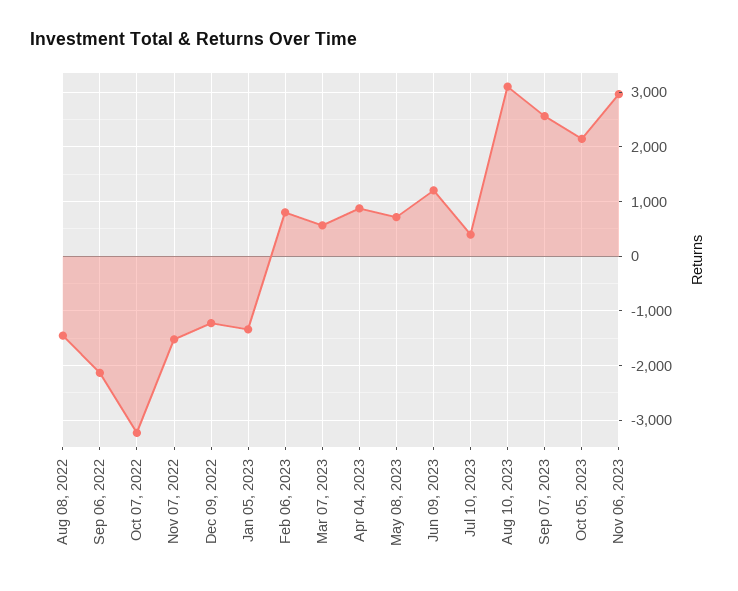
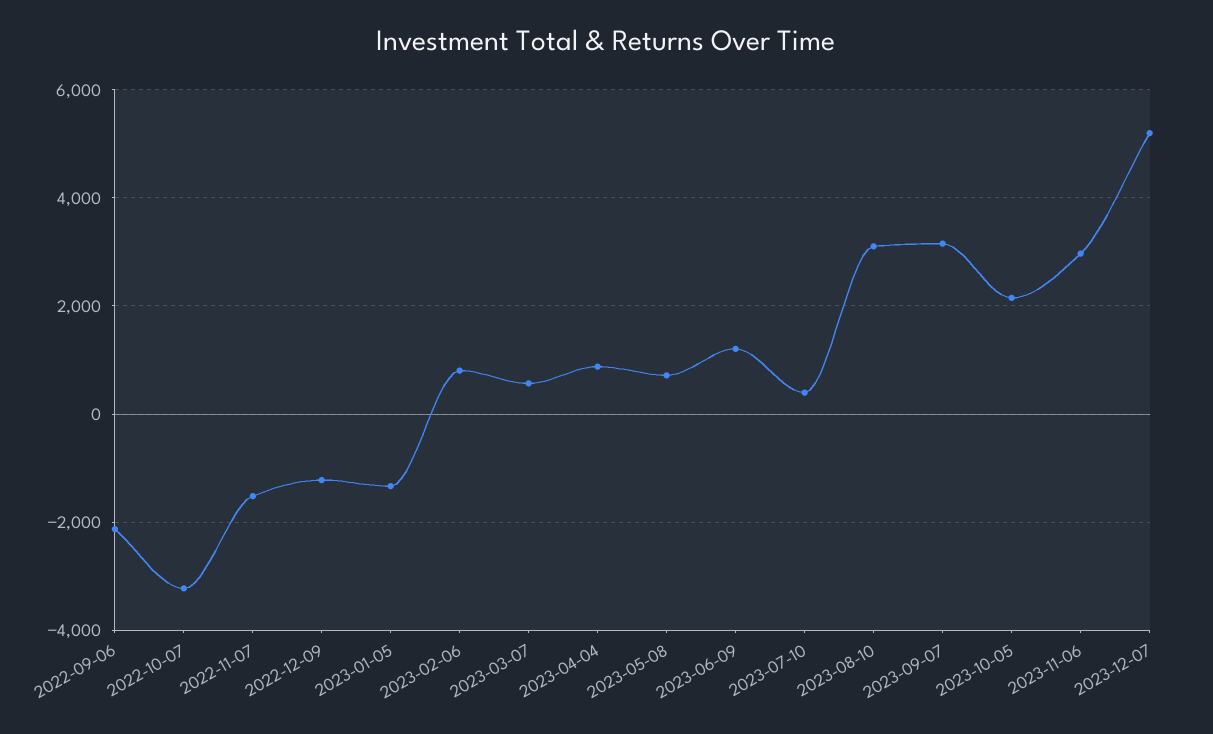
Aug 08, 2022: -1400 -> none
Sep 07, 2023: 2600 -> 3200
2023-12-07: none -> 5200

